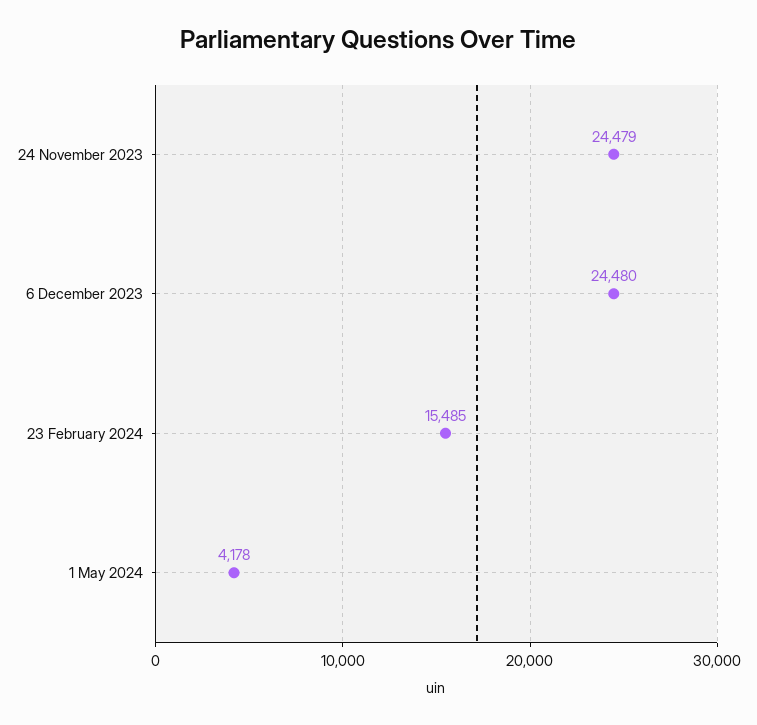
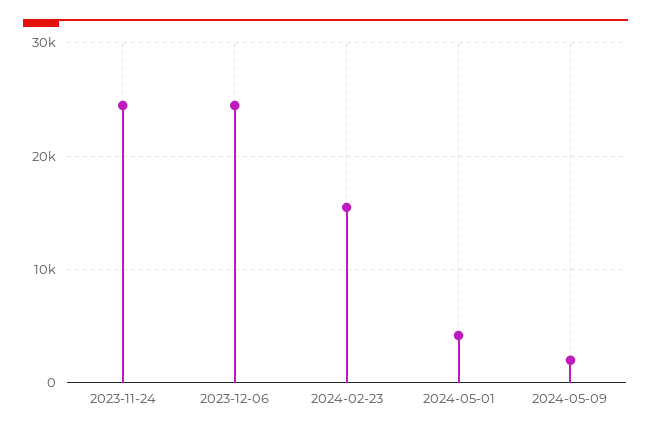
2024-05-09: none -> 2000

